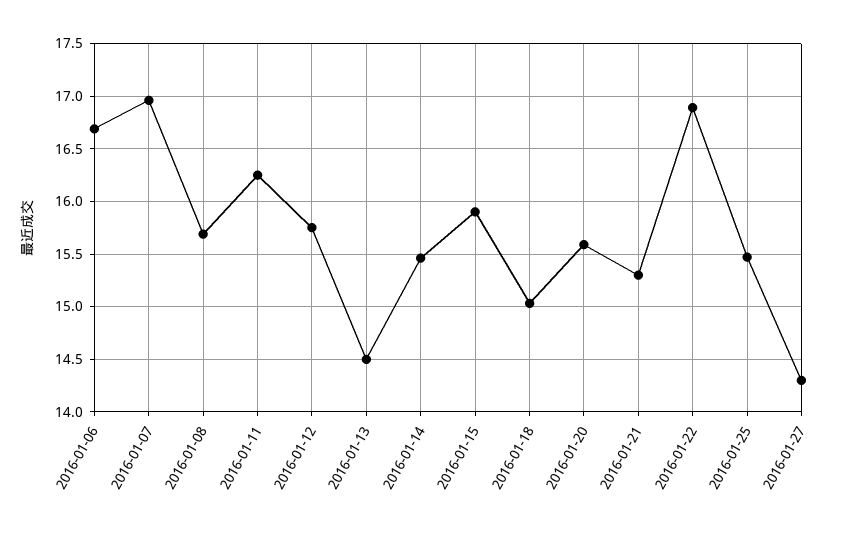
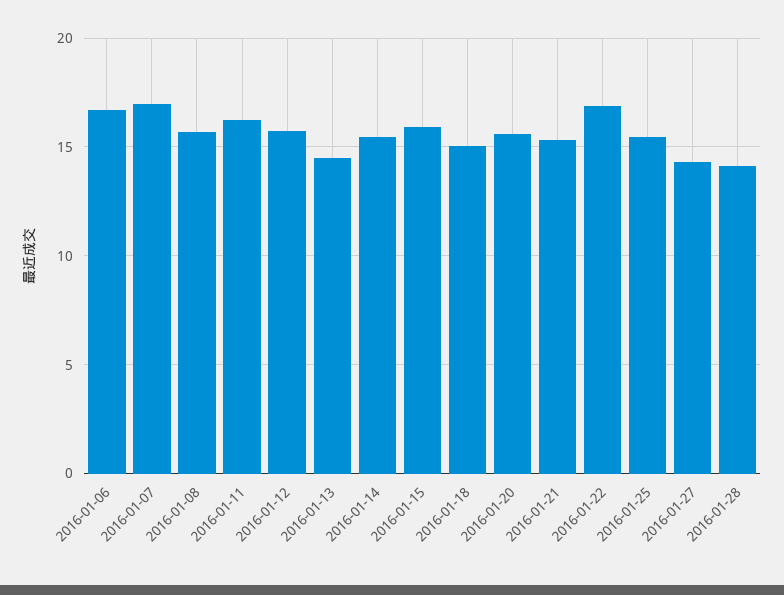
2016-01-28: none -> 14

